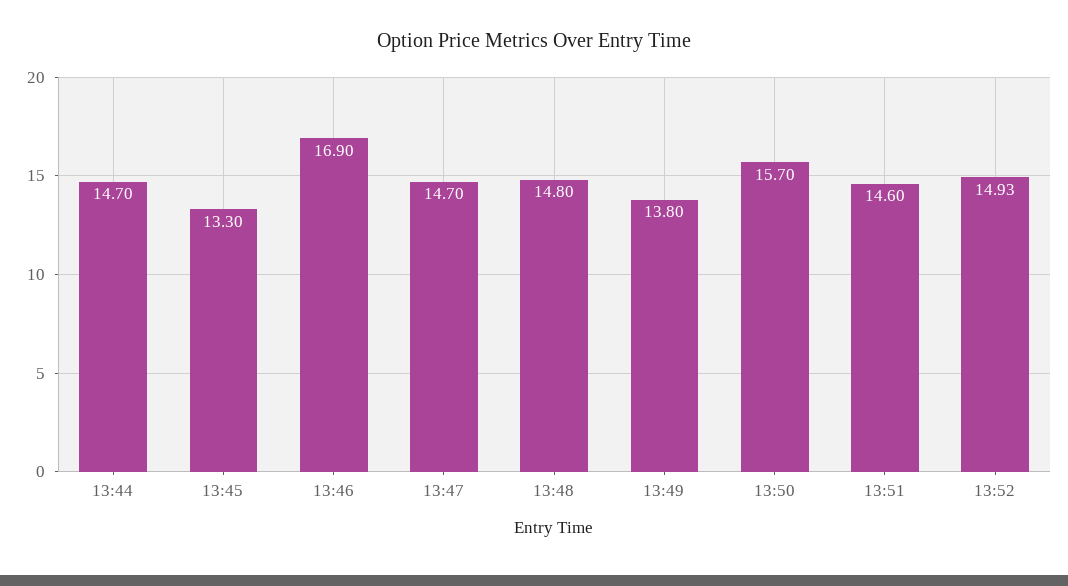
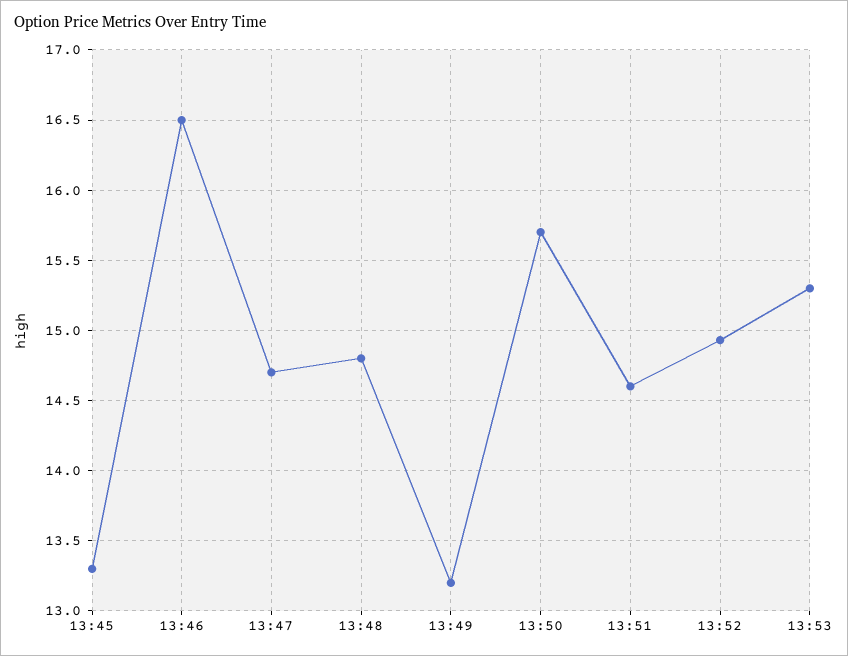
13:44: 14.7 -> none
13:46: 16.9 -> 16.5
13:49: 13.8 -> 13.2
13:53: none -> 15.3

